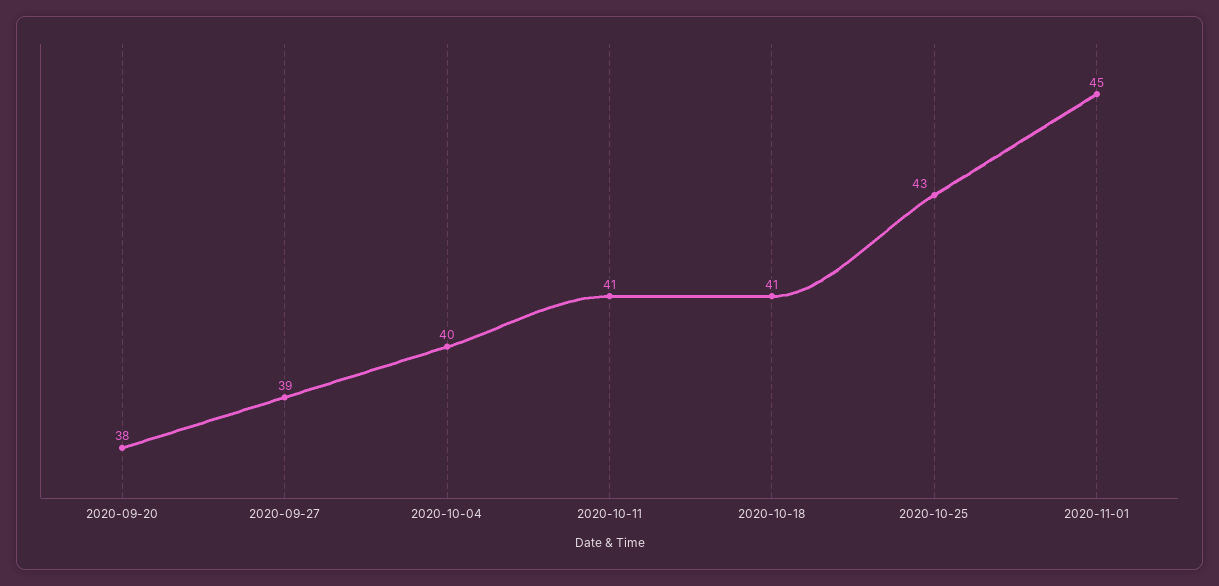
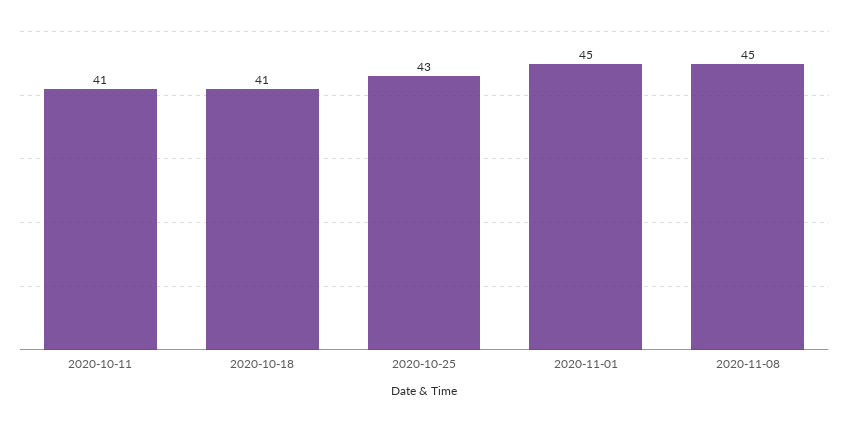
2020-09-20: 38 -> none
2020-09-27: 39 -> none
2020-10-04: 40 -> none
2020-11-08: none -> 45

